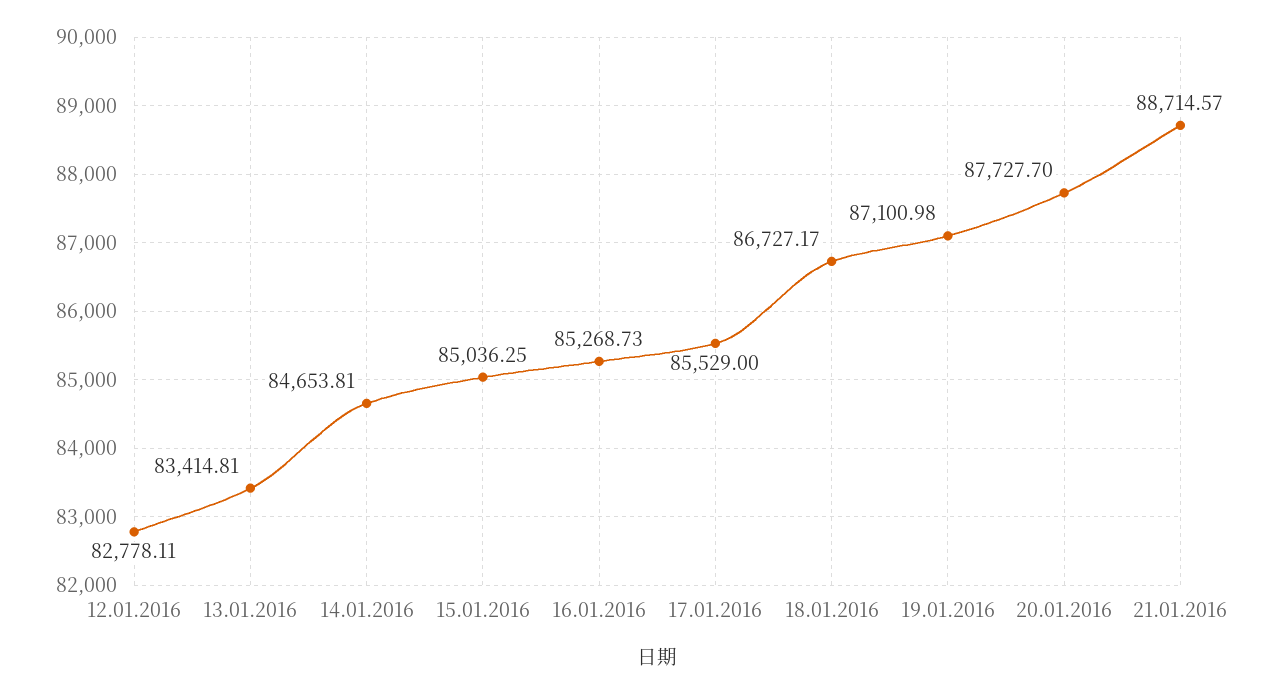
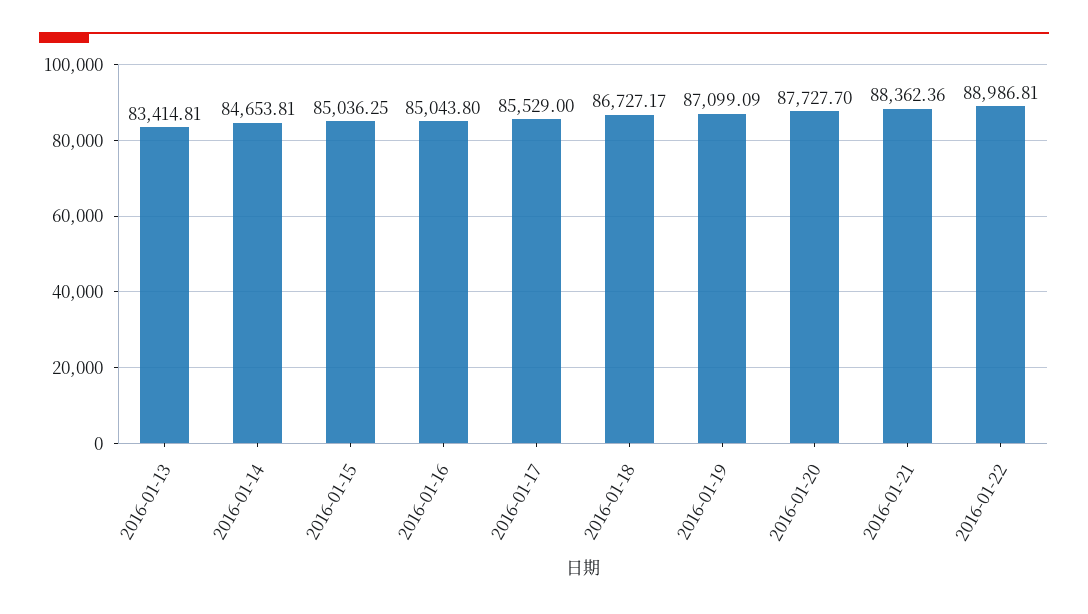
12.01.2016: 82778.11 -> none
16.01.2016: 85268.73 -> 85043.8
19.01.2016: 87100.98 -> 87099.09
21.01.2016: 88714.57 -> 88362.36
2016-01-22: none -> 88986.81

